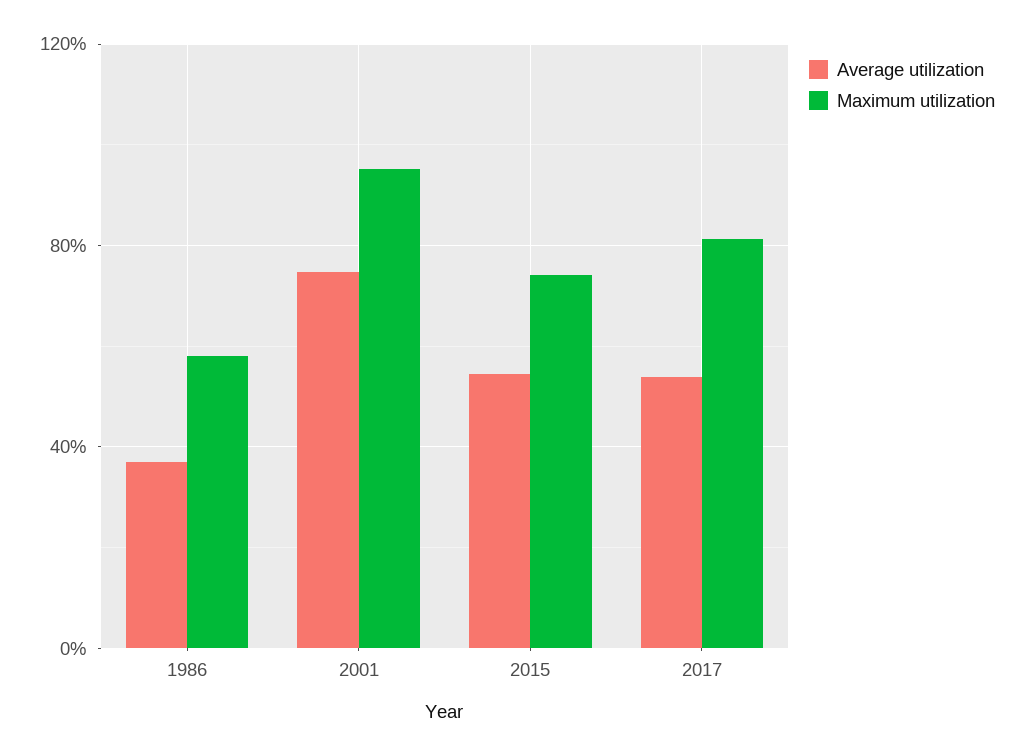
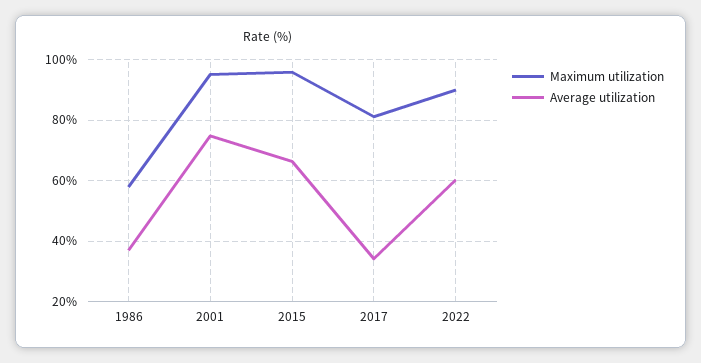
Average utilization, 2015: 55 -> 66
Maximum utilization, 2015: 75 -> 96
Average utilization, 2017: 55 -> 34
Maximum utilization, 2022: none -> 90
Average utilization, 2022: none -> 60

